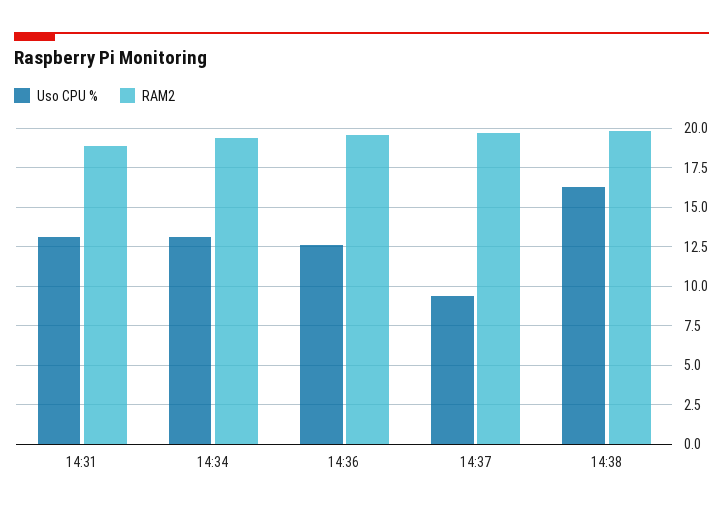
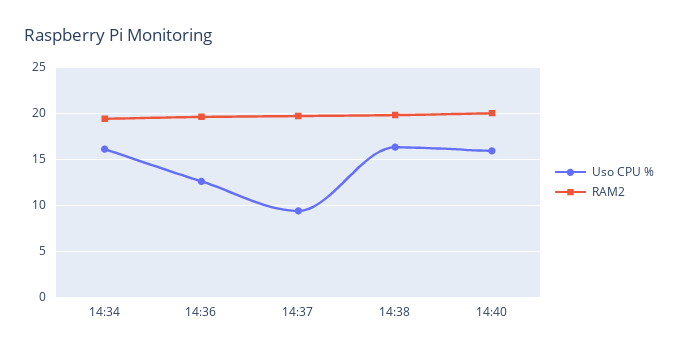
Uso CPU %, 14:31: 13 -> none
RAM2, 14:31: 19 -> none
Uso CPU %, 14:34: 13 -> 16
Uso CPU %, 14:40: none -> 16
RAM2, 14:40: none -> 20

